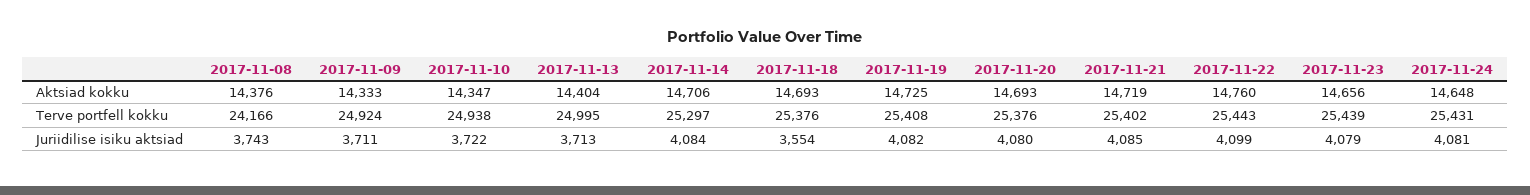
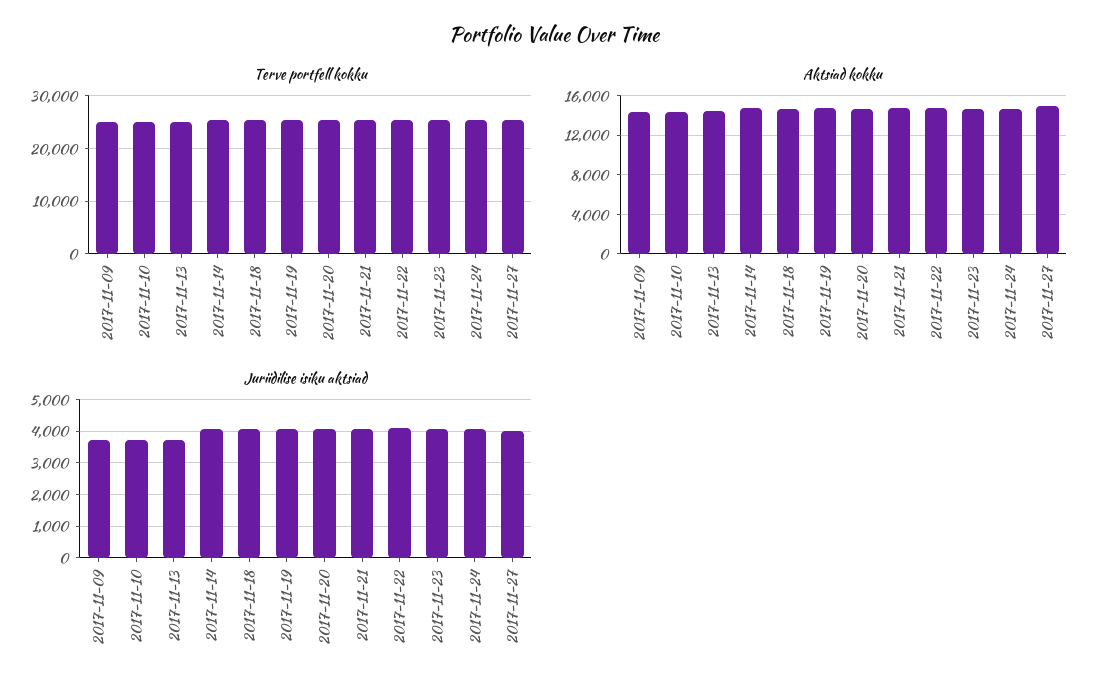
Aktsiad kokku, 2017-11-08: 14376 -> none
Terve portfell kokku, 2017-11-08: 24166 -> none
Juriidilise isiku aktsiad, 2017-11-08: 3743 -> none
Juriidilise isiku aktsiad, 2017-11-18: 3554 -> 4000
Terve portfell kokku, 2017-11-27: none -> 26000
Aktsiad kokku, 2017-11-27: none -> 15000
Juriidilise isiku aktsiad, 2017-11-27: none -> 4000

